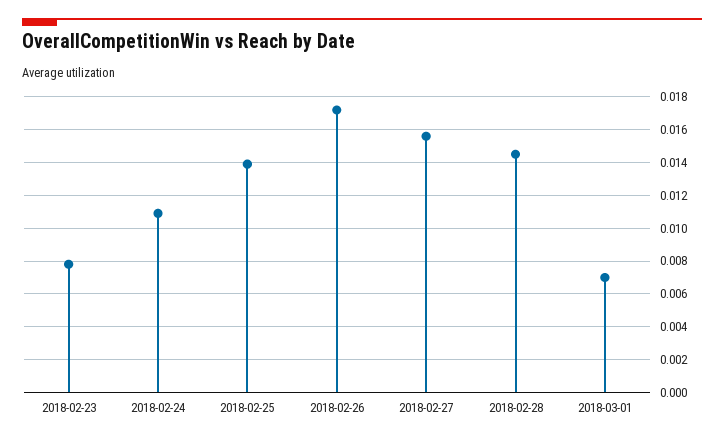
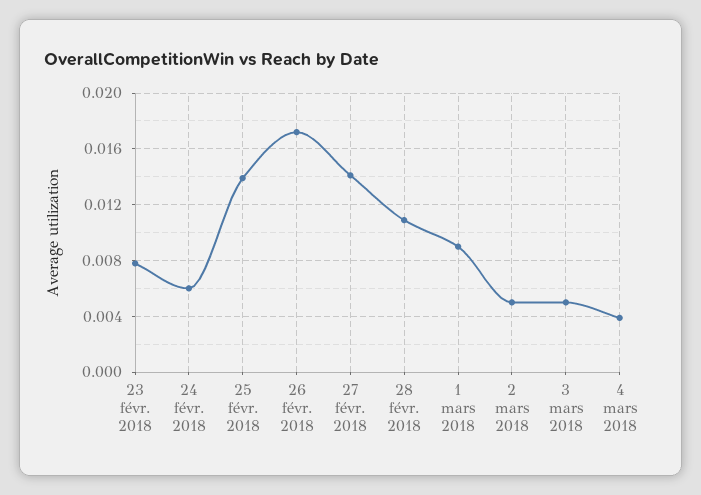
2018-02-24: 0.011 -> 0.006
2018-02-27: 0.0155 -> 0.014
2018-02-28: 0.0145 -> 0.011
2018-03-01: 0.007 -> 0.009
2 mars 2018: none -> 0.005
3 mars 2018: none -> 0.005
4 mars 2018: none -> 0.004

